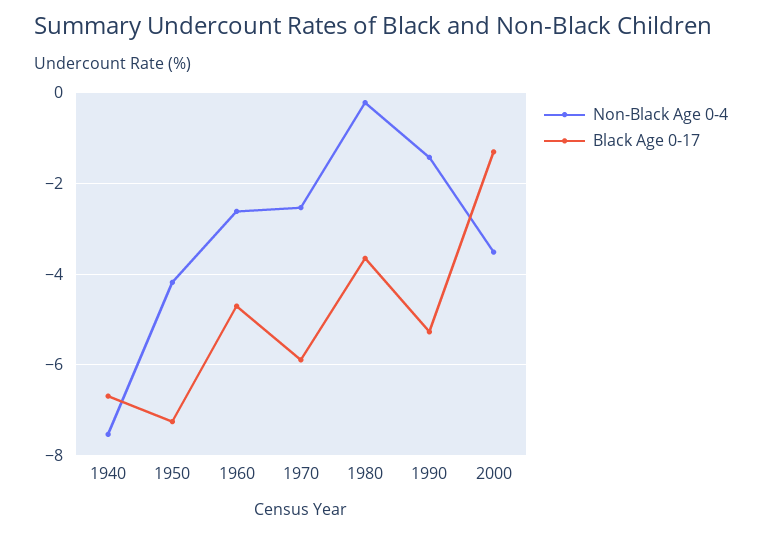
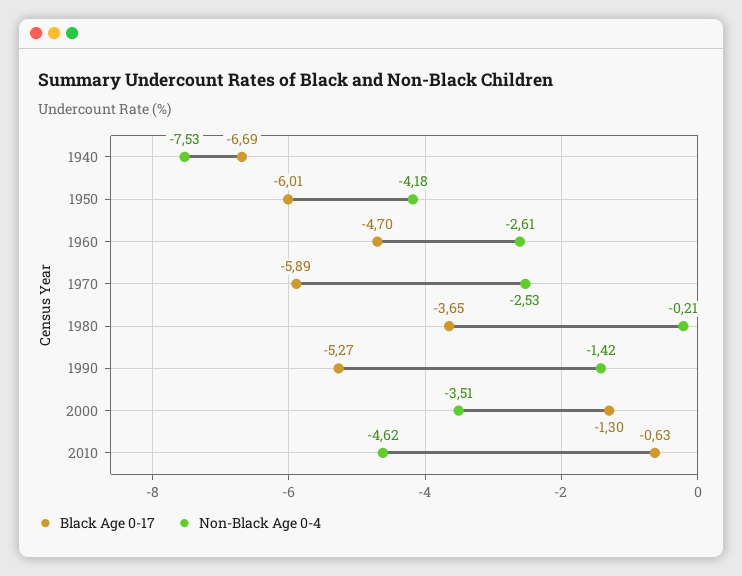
Black Age 0-17, 1950: -7.2 -> -6.01
Black Age 0-17, 2010: none -> -0.63
Non-Black Age 0-4, 2010: none -> -4.62

